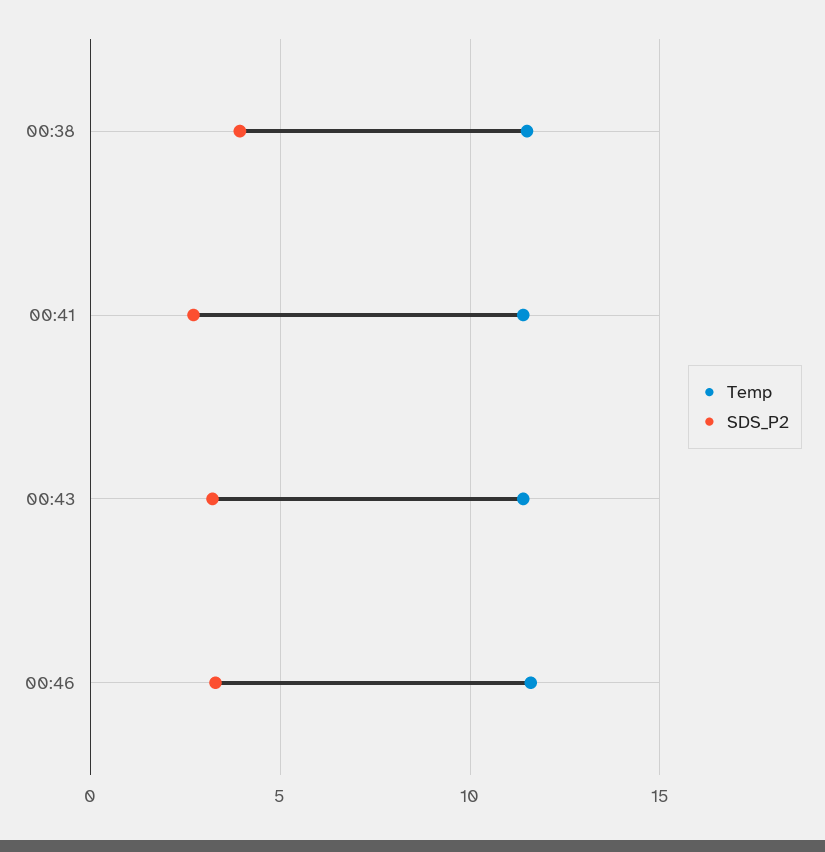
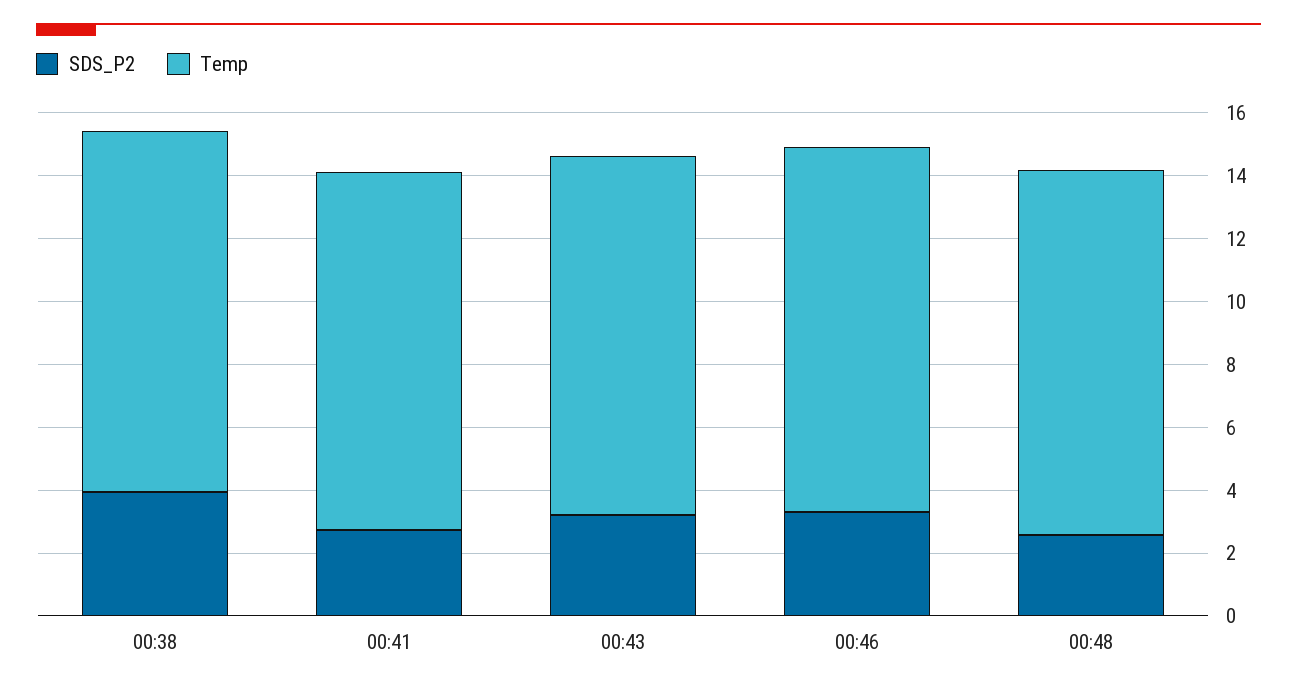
SDS_P2, 00:48: none -> 2.5
Temp, 00:48: none -> 11.5

